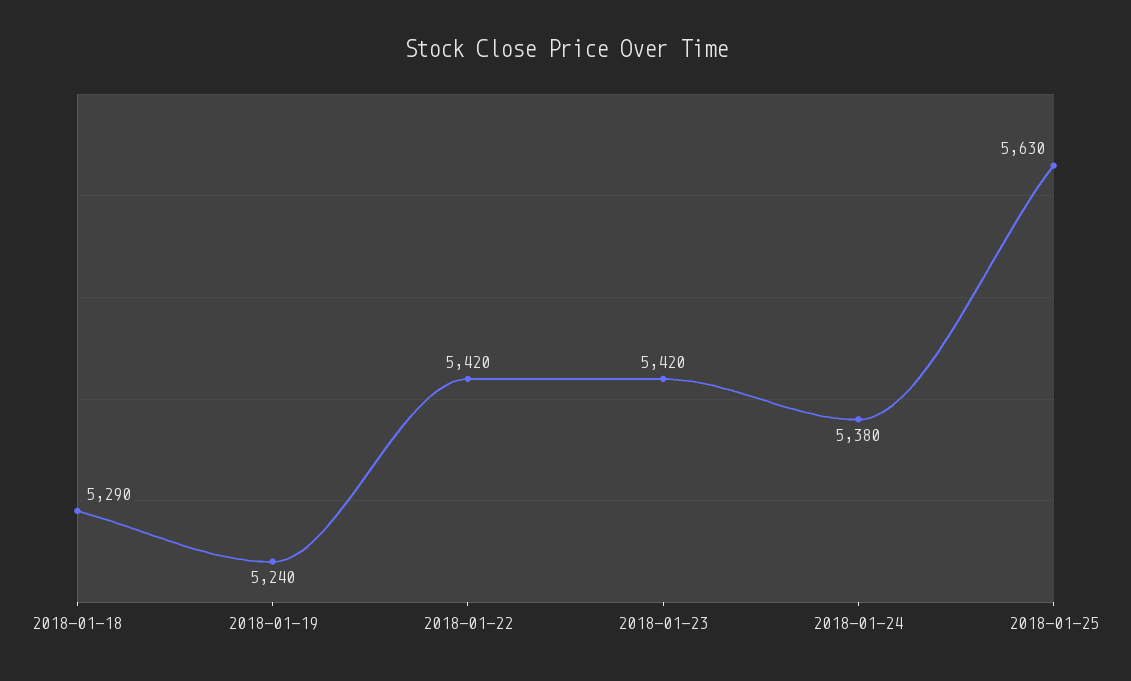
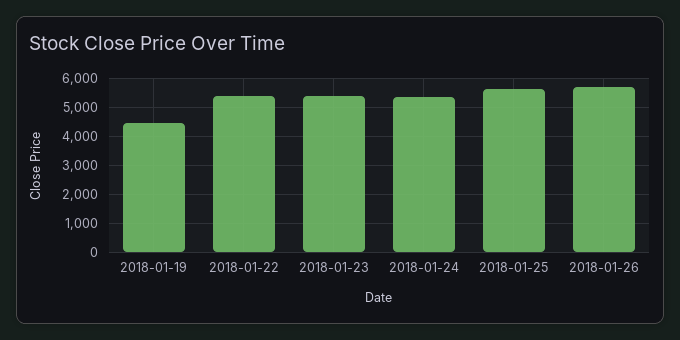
2018-01-18: 5290 -> none
2018-01-19: 5240 -> 4500
2018-01-26: none -> 5750

